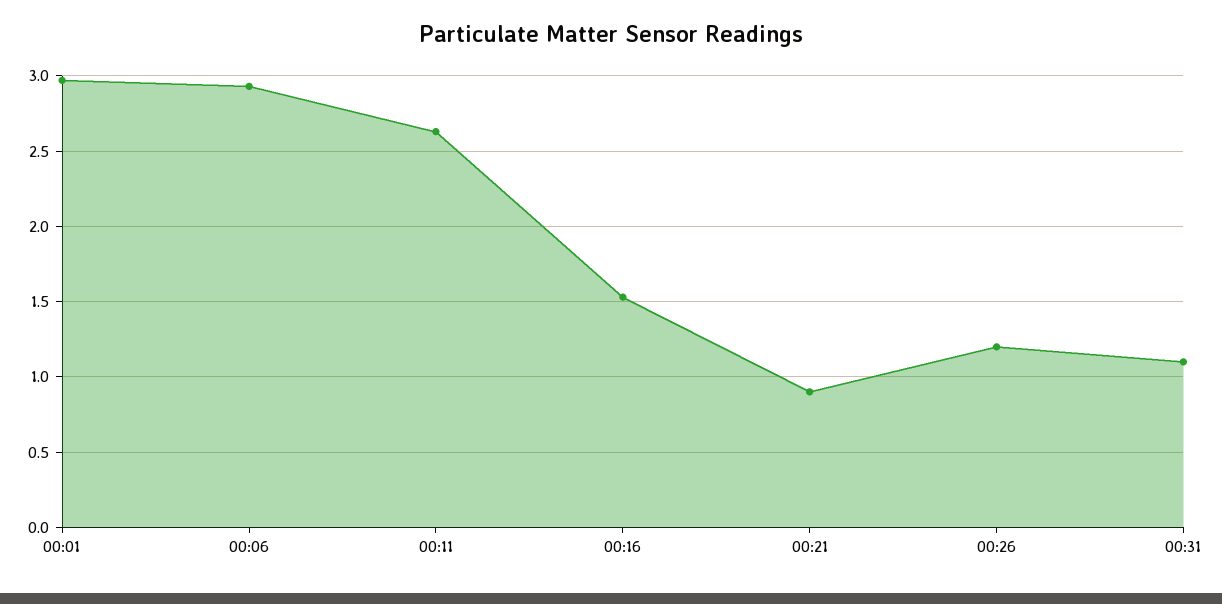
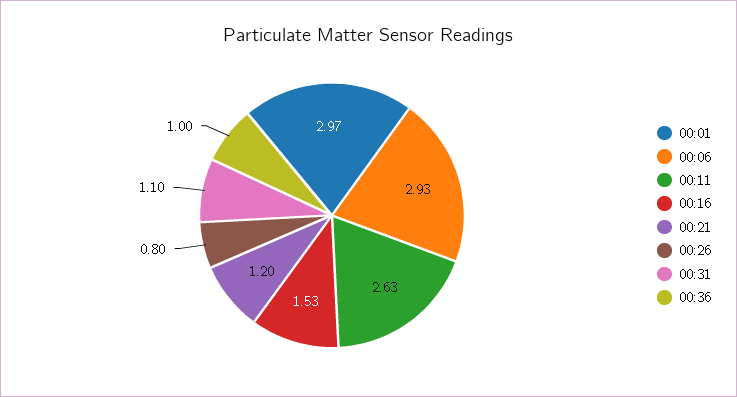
00:21: 0.9 -> 1.2
00:26: 1.2 -> 0.8
00:36: none -> 1

